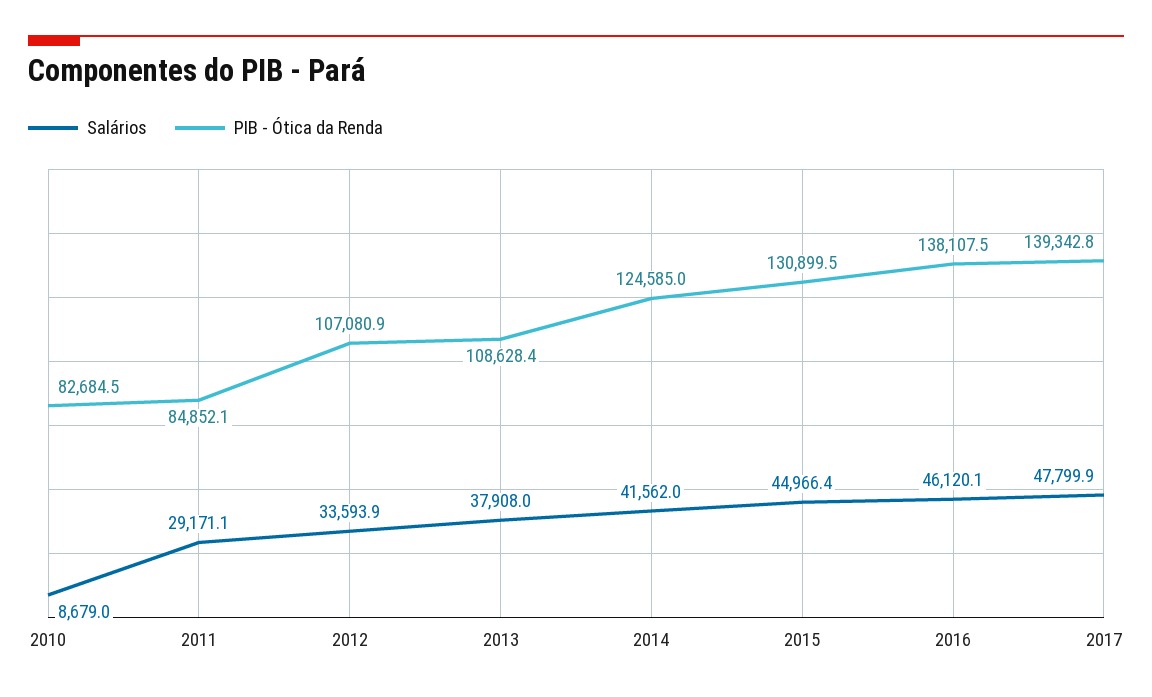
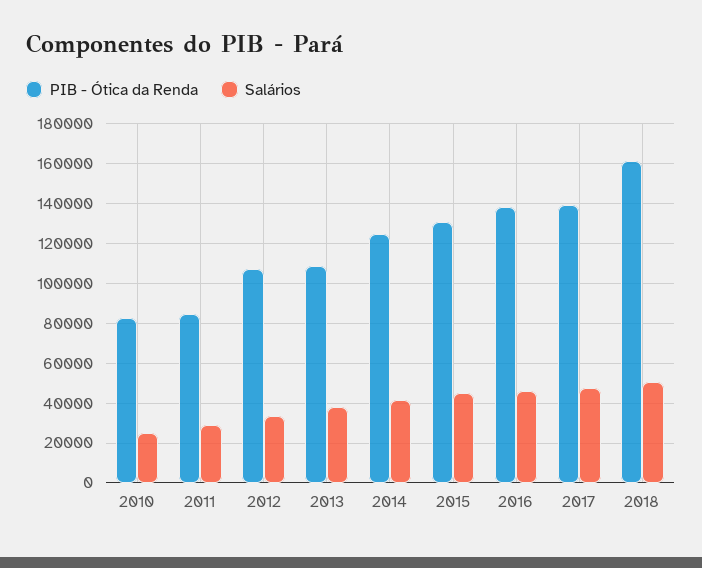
Salários, 2010: 8679 -> 25000
PIB - Ótica da Renda, 2018: none -> 160000
Salários, 2018: none -> 50000

